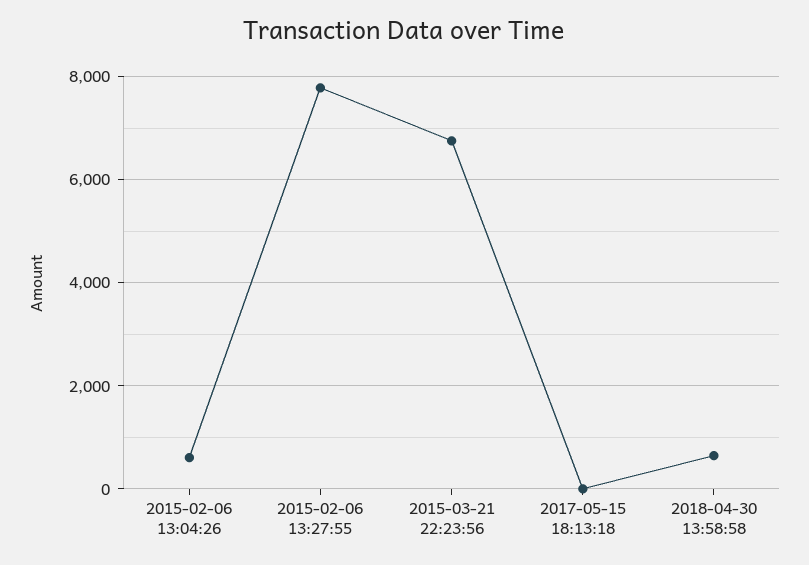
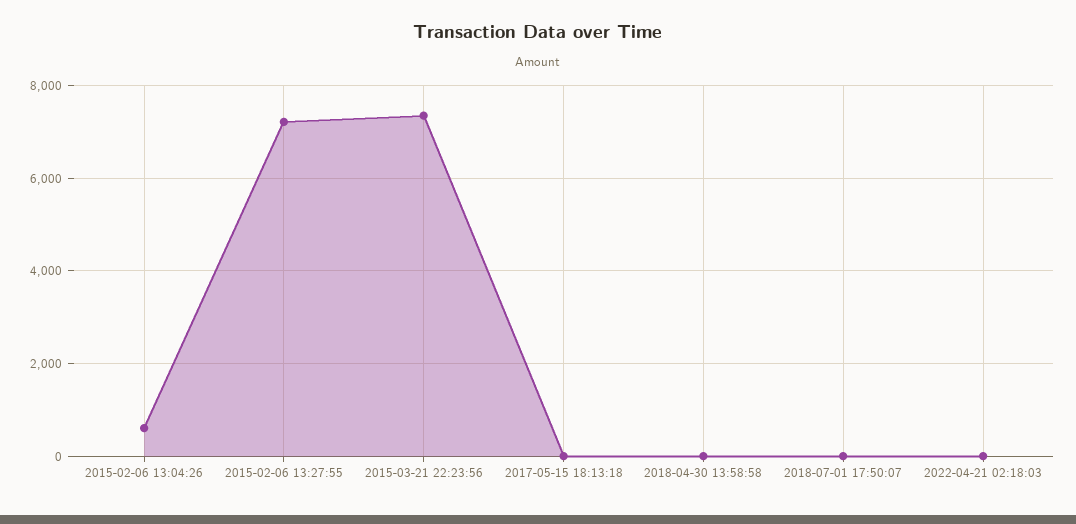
2015-02-06 13:27:55: 7800 -> 7200
2015-03-21 22:23:56: 6800 -> 7400
2018-04-30 13:58:58: 600 -> 0
2018-07-01 17:50:07: none -> 0
2022-04-21 02:18:03: none -> 0

